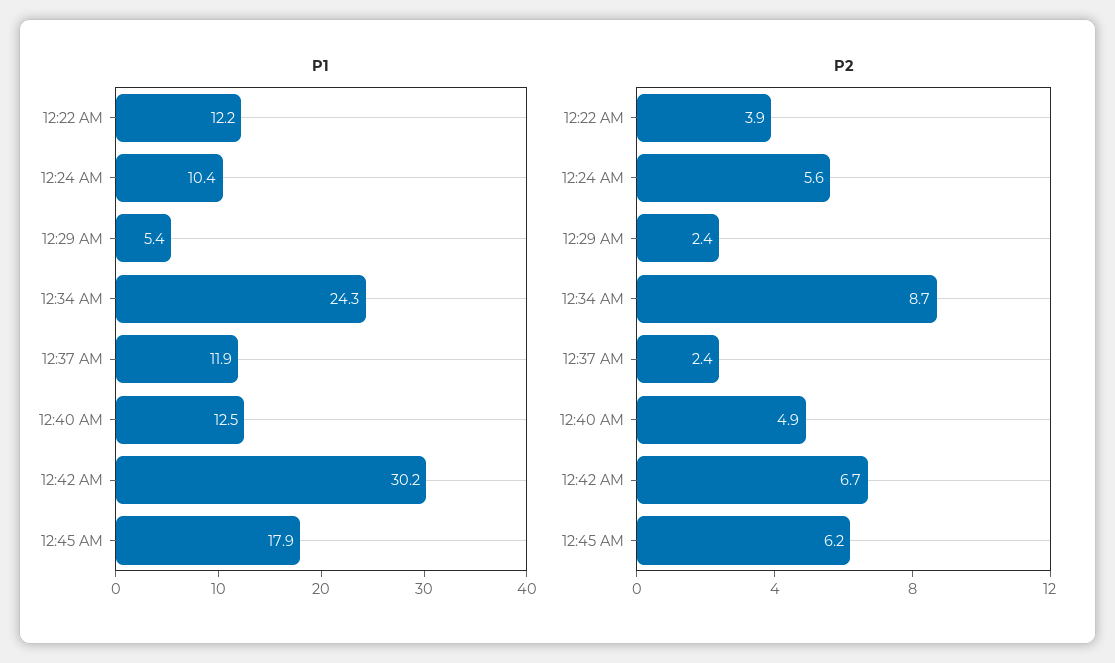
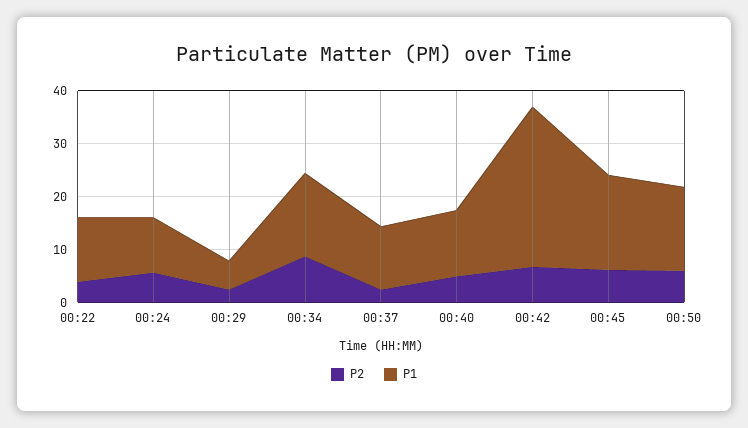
P1, 12:34 AM: 24.3 -> 16
P2, 00:50: none -> 6
P1, 00:50: none -> 16

